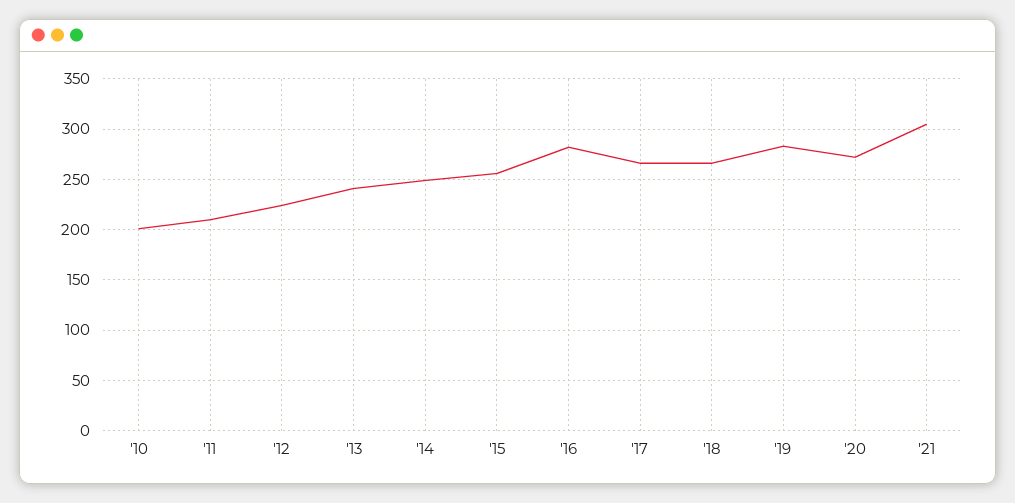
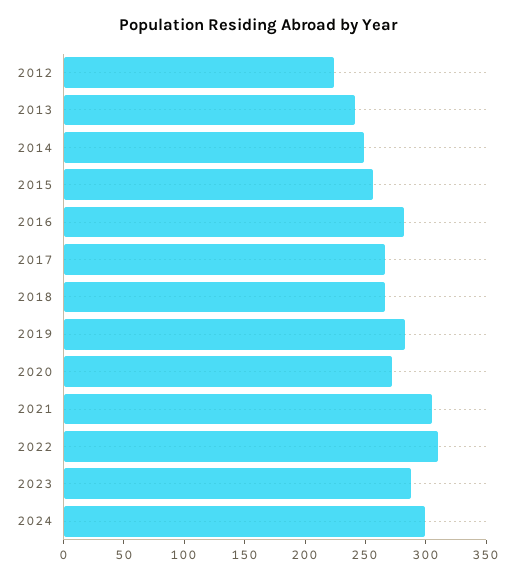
'10: 200 -> none
'11: 210 -> none
2022: none -> 310
2023: none -> 290
2024: none -> 300

